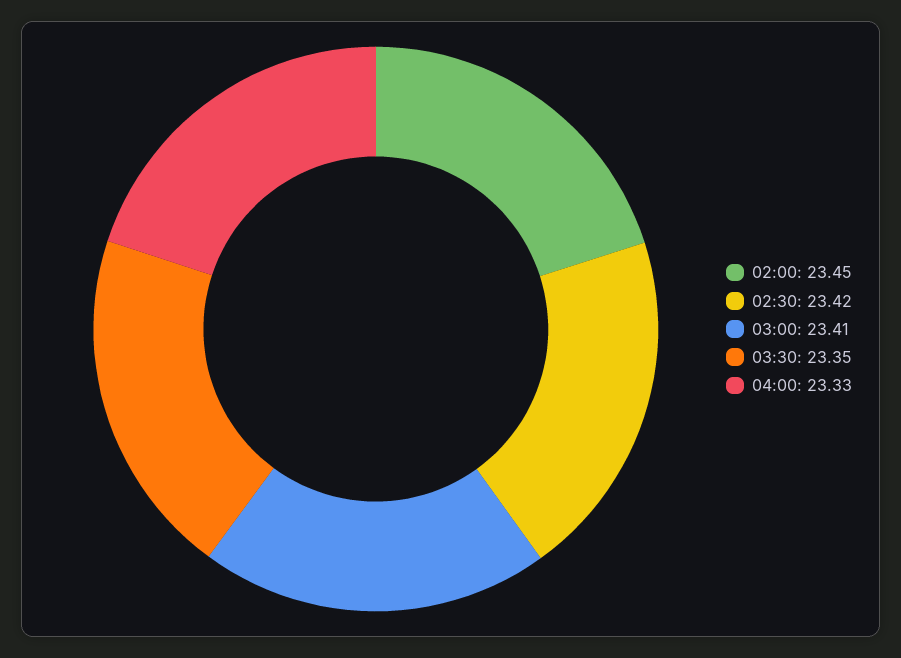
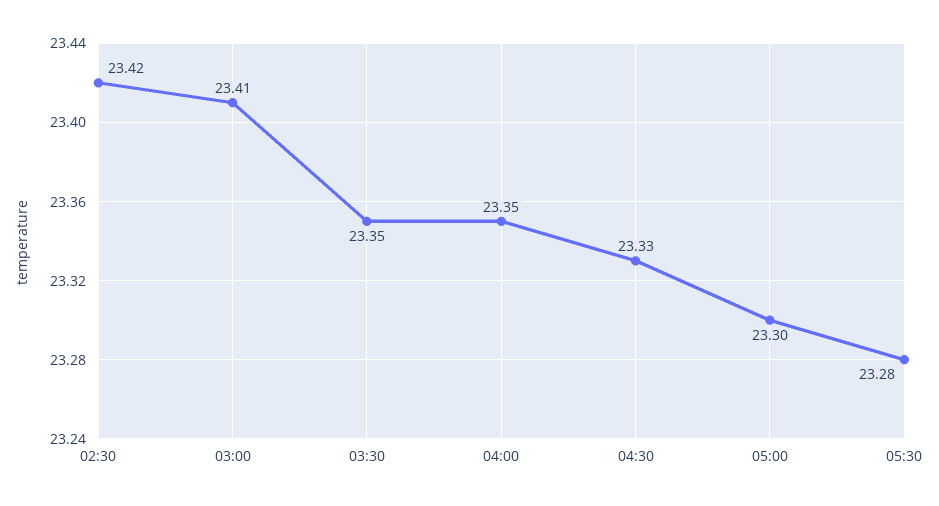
02:00: 23.45 -> none
04:00: 23.33 -> 23.35
04:30: none -> 23.33
05:00: none -> 23.3
05:30: none -> 23.28

